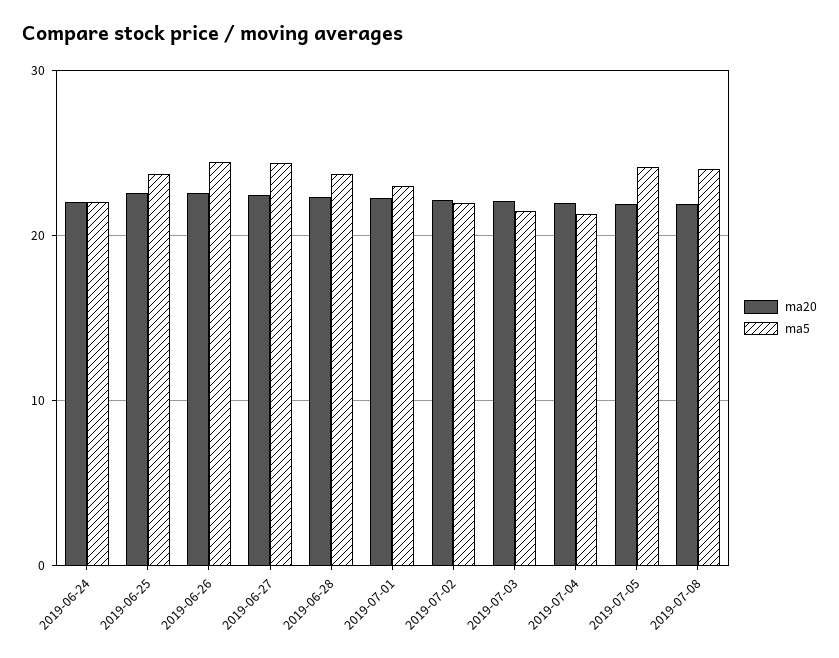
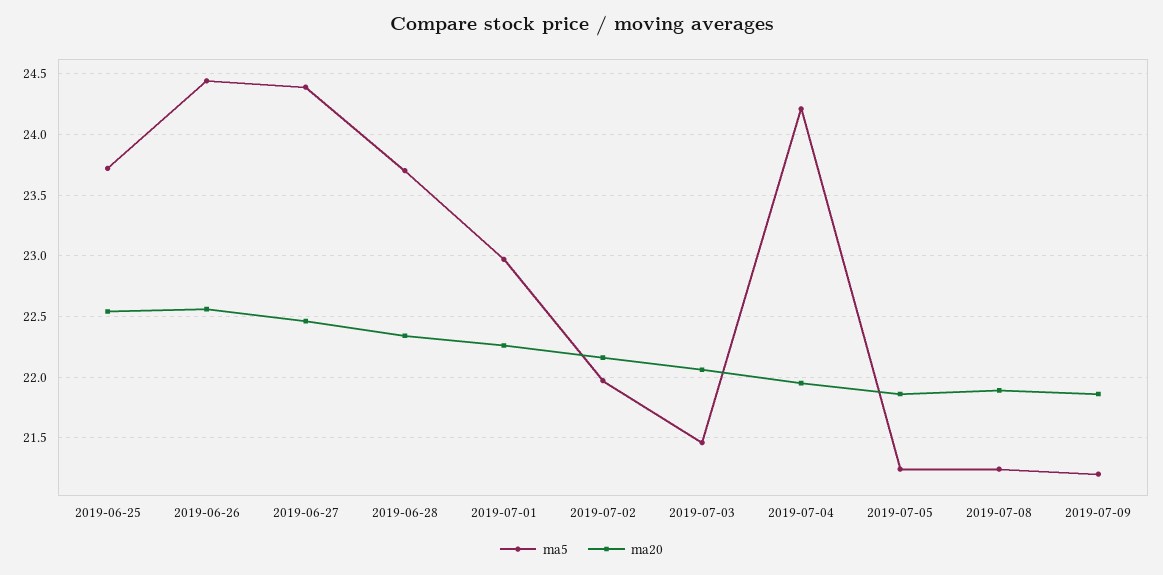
ma20, 2019-06-24: 22 -> none
ma5, 2019-06-24: 22 -> none
ma5, 2019-07-04: 21 -> 24.2
ma5, 2019-07-05: 24 -> 21.25
ma5, 2019-07-08: 24 -> 21.25
ma5, 2019-07-09: none -> 21.2
ma20, 2019-07-09: none -> 21.85

